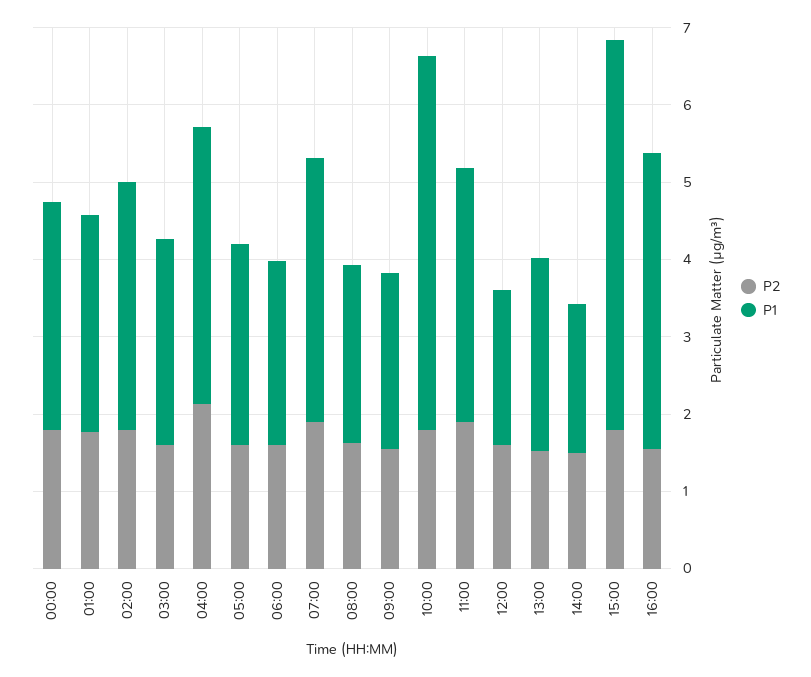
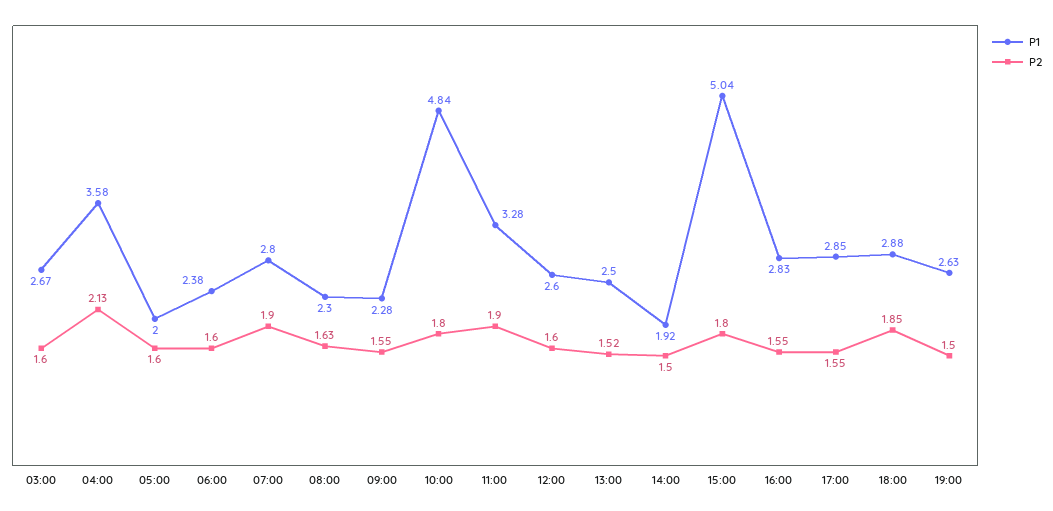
P2, 00:00: 1.8 -> none
P1, 00:00: 3 -> none
P2, 01:00: 1.8 -> none
P1, 01:00: 2.8 -> none
P2, 02:00: 1.8 -> none
P1, 02:00: 3.2 -> none
P1, 05:00: 2.6 -> 2
P1, 07:00: 3.4 -> 2.8
P1, 12:00: 2 -> 2.6
P1, 16:00: 3.8 -> 2.83
P1, 17:00: none -> 2.85
P2, 17:00: none -> 1.55
P1, 18:00: none -> 2.88
P2, 18:00: none -> 1.85
P1, 19:00: none -> 2.63
P2, 19:00: none -> 1.5

